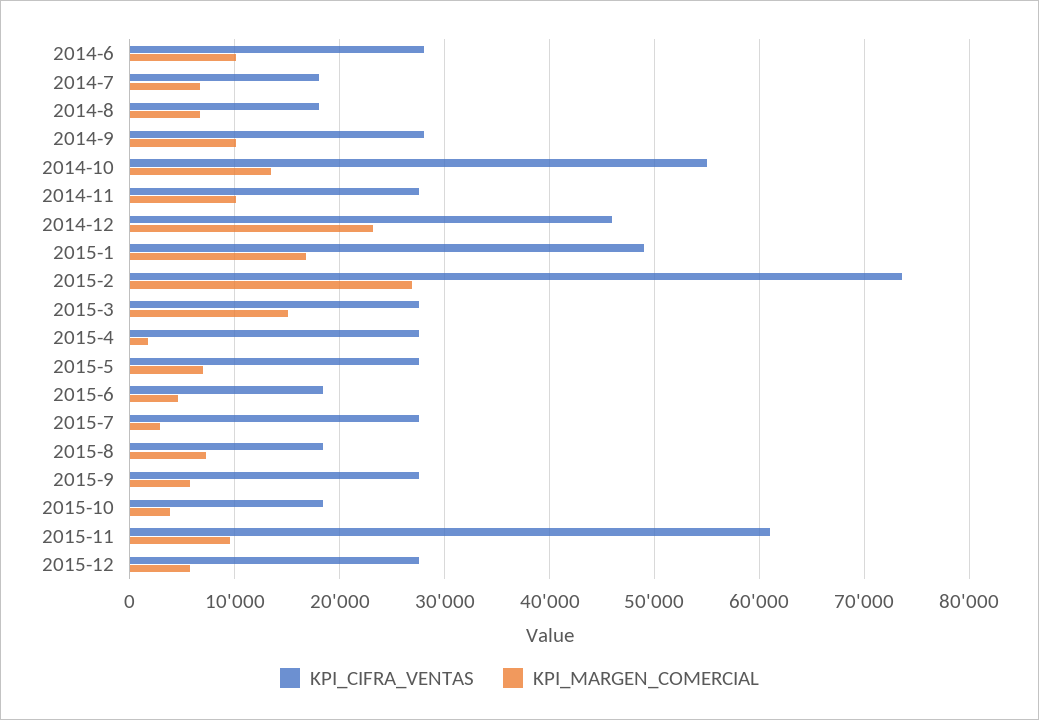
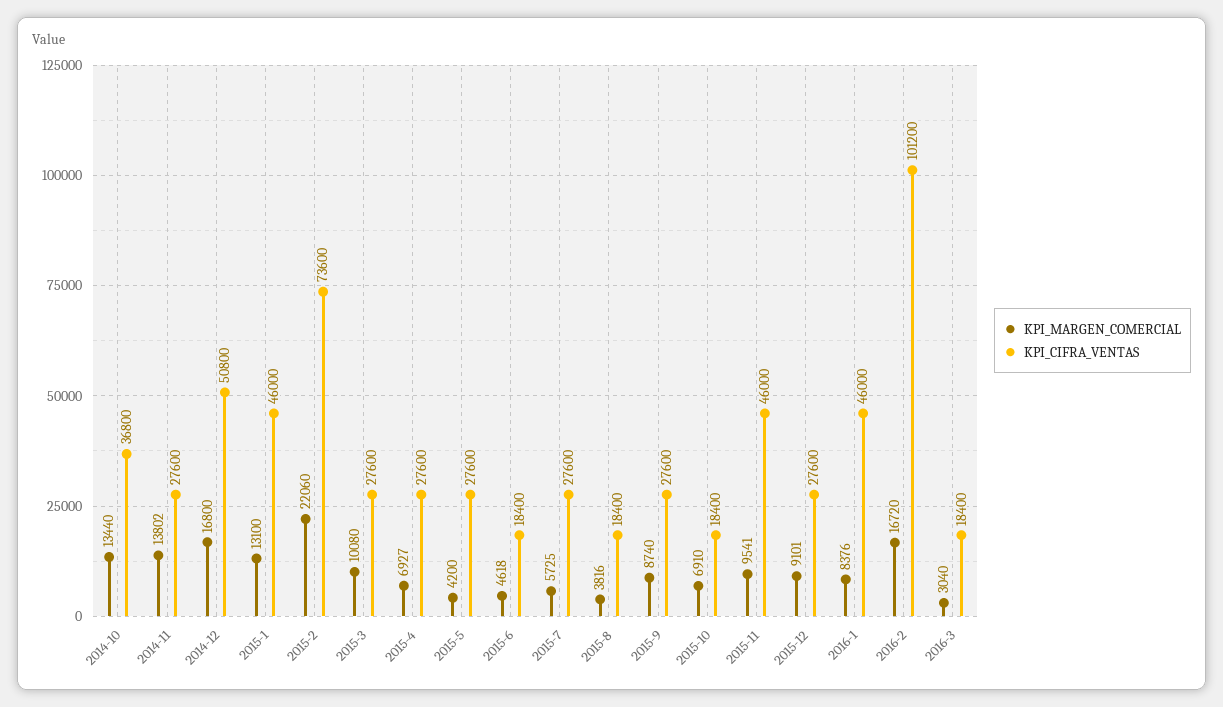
KPI_CIFRA_VENTAS, 2014-6: 28000 -> none
KPI_MARGEN_COMERCIAL, 2014-6: 10000 -> none
KPI_CIFRA_VENTAS, 2014-7: 18000 -> none
KPI_MARGEN_COMERCIAL, 2014-7: 7000 -> none
KPI_CIFRA_VENTAS, 2014-8: 18000 -> none
KPI_MARGEN_COMERCIAL, 2014-8: 7000 -> none
KPI_CIFRA_VENTAS, 2014-9: 28000 -> none
KPI_MARGEN_COMERCIAL, 2014-9: 10000 -> none
KPI_CIFRA_VENTAS, 2014-10: 55000 -> 36800
KPI_MARGEN_COMERCIAL, 2014-11: 10000 -> 13802
KPI_CIFRA_VENTAS, 2014-12: 46000 -> 50800
KPI_MARGEN_COMERCIAL, 2014-12: 23000 -> 16800
KPI_CIFRA_VENTAS, 2015-1: 49000 -> 46000
KPI_MARGEN_COMERCIAL, 2015-1: 17000 -> 13100
KPI_MARGEN_COMERCIAL, 2015-2: 27000 -> 22060
KPI_MARGEN_COMERCIAL, 2015-3: 15000 -> 10080
KPI_MARGEN_COMERCIAL, 2015-4: 2000 -> 6927
KPI_MARGEN_COMERCIAL, 2015-5: 7000 -> 4200
KPI_MARGEN_COMERCIAL, 2015-7: 3000 -> 5725
KPI_MARGEN_COMERCIAL, 2015-8: 7000 -> 3816
KPI_MARGEN_COMERCIAL, 2015-9: 6000 -> 8740
KPI_MARGEN_COMERCIAL, 2015-10: 4000 -> 6910
KPI_CIFRA_VENTAS, 2015-11: 61000 -> 46000
KPI_MARGEN_COMERCIAL, 2015-12: 6000 -> 9101
KPI_MARGEN_COMERCIAL, 2016-1: none -> 8376
KPI_CIFRA_VENTAS, 2016-1: none -> 46000
KPI_MARGEN_COMERCIAL, 2016-2: none -> 16720
KPI_CIFRA_VENTAS, 2016-2: none -> 101200
KPI_MARGEN_COMERCIAL, 2016-3: none -> 3040
KPI_CIFRA_VENTAS, 2016-3: none -> 18400

